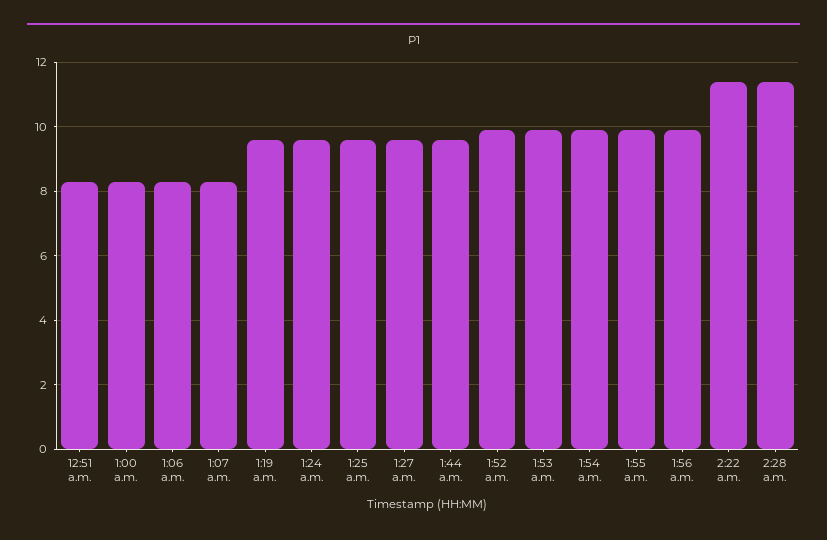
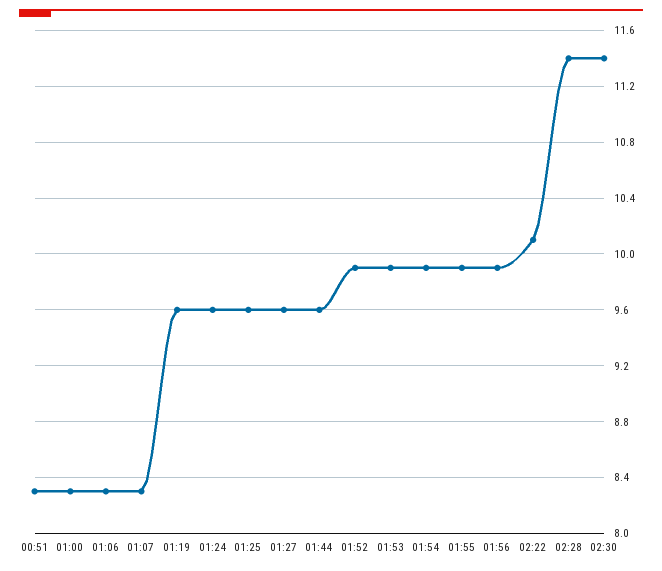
2:22 a.m.: 11.5 -> 10.1
02:30: none -> 11.4

